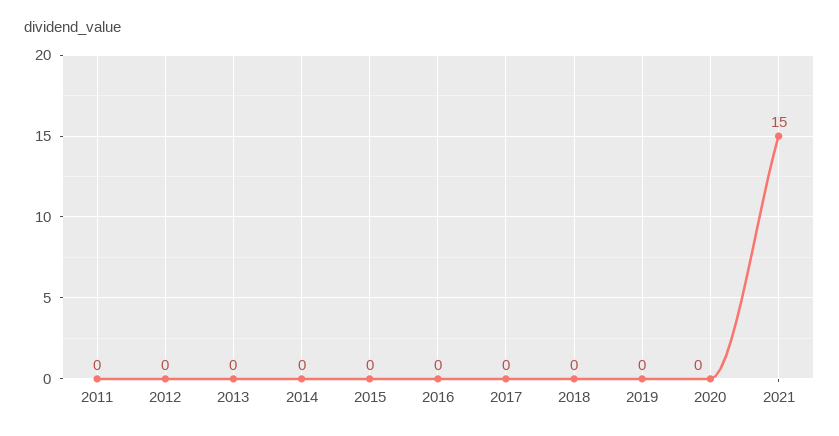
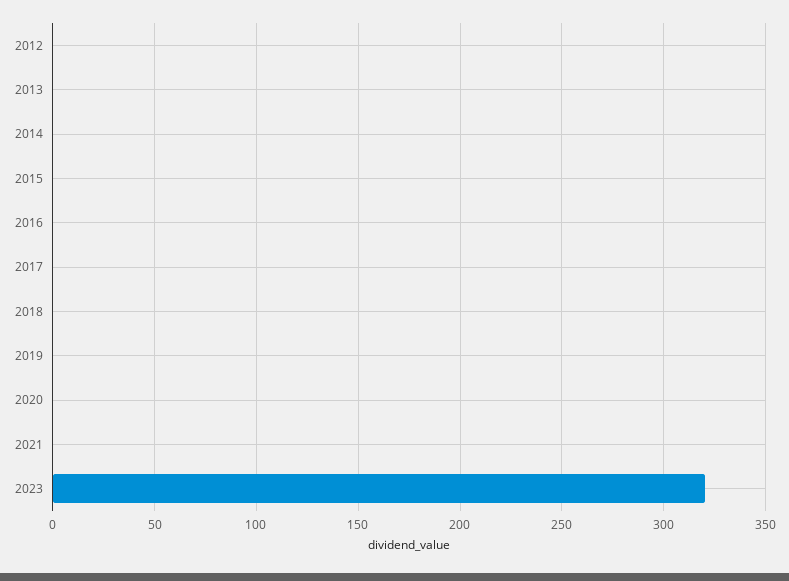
2011: 0 -> none
2021: 15 -> 0
2023: none -> 320

